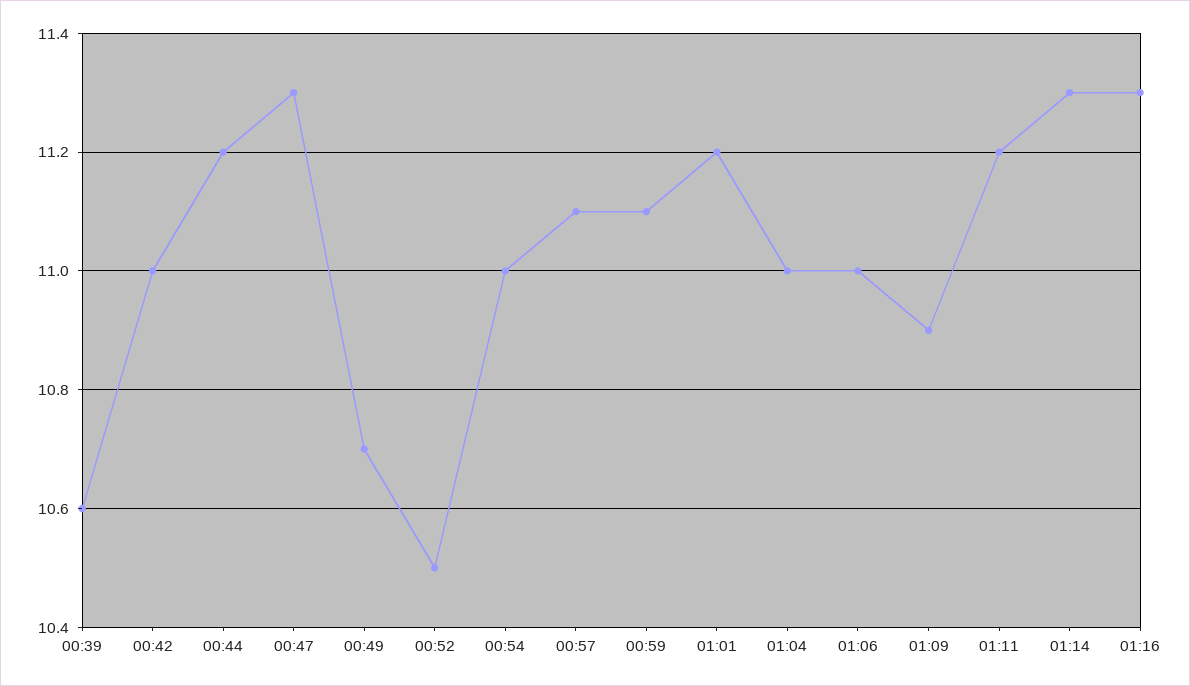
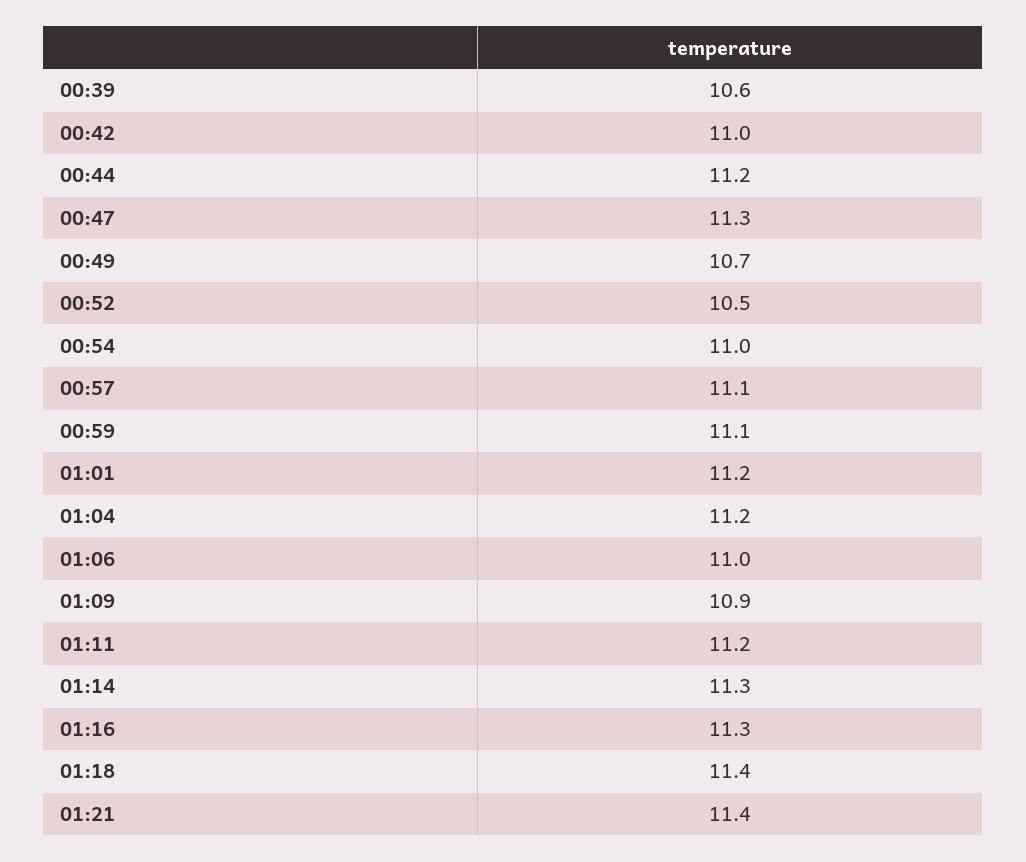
01:04: 11 -> 11.2
01:18: none -> 11.4
01:21: none -> 11.4

